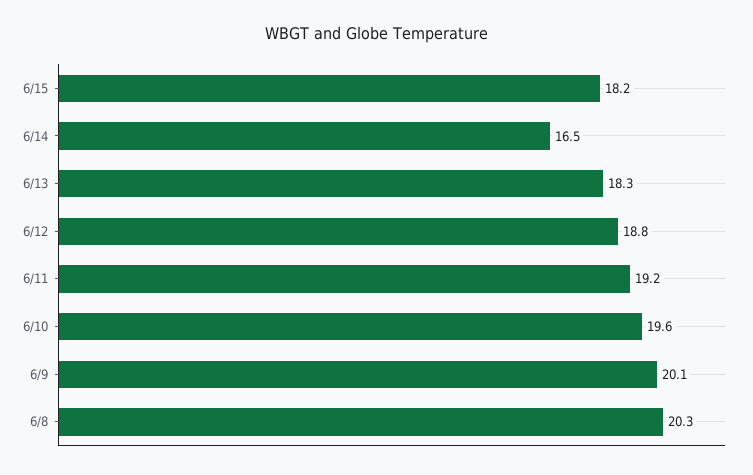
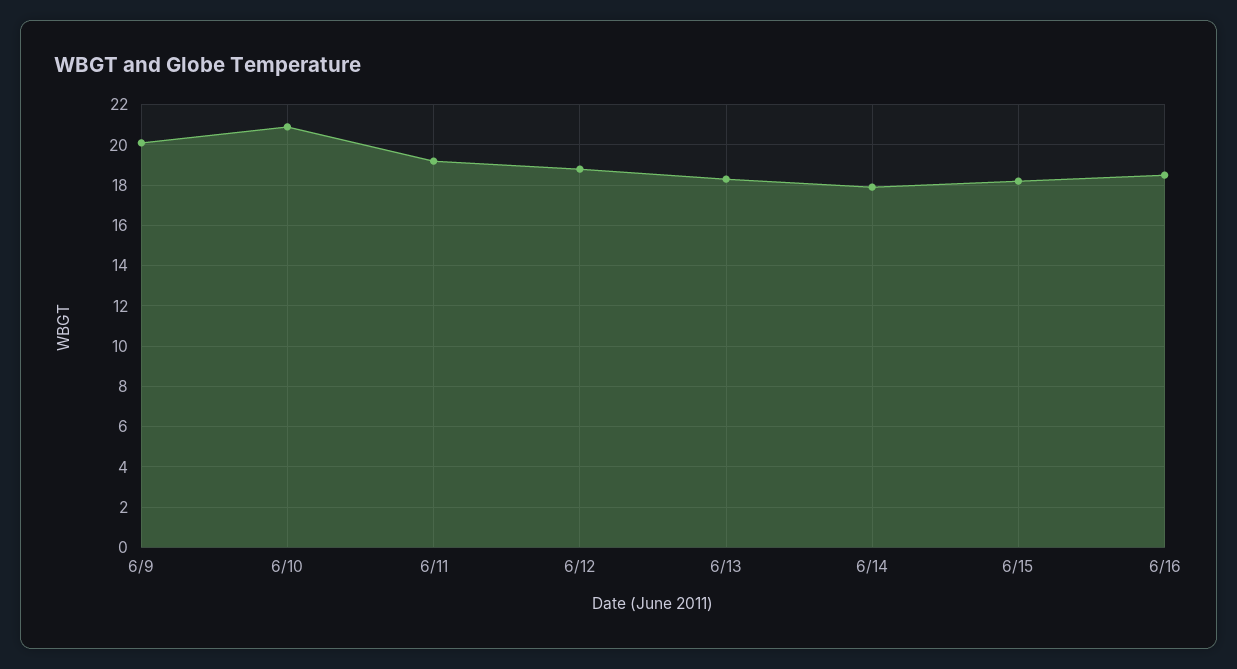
6/14: 16.5 -> 18
6/10: 19.6 -> 21
6/8: 20.3 -> none
6/16: none -> 18.5

